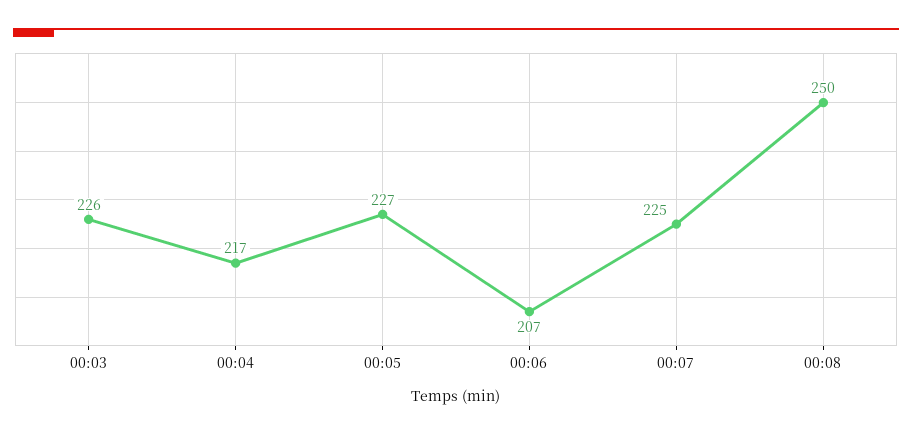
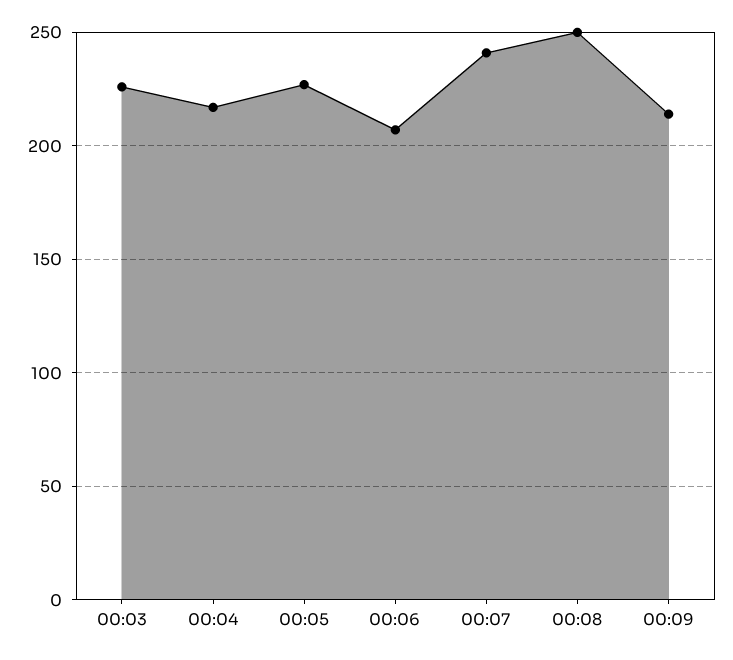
00:07: 225 -> 240
00:09: none -> 215

